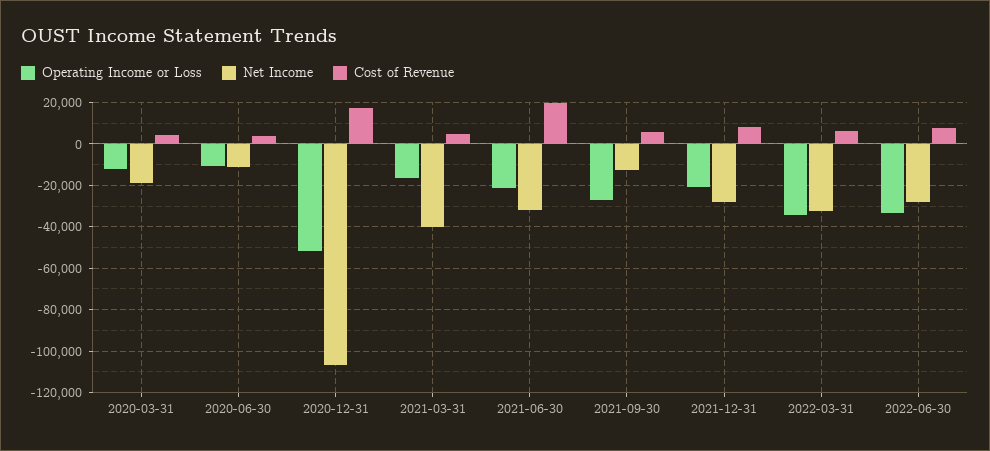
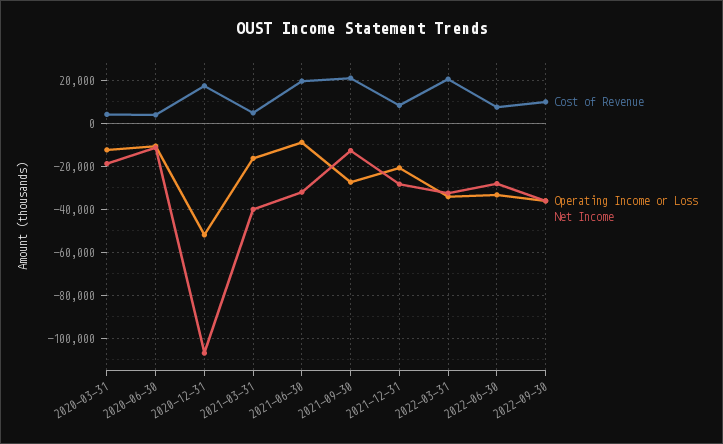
Operating Income or Loss, 2021-06-30: -20000 -> -10000
Cost of Revenue, 2021-09-30: 5000 -> 20000
Cost of Revenue, 2022-03-31: 5000 -> 20000
Cost of Revenue, 2022-09-30: none -> 10000
Operating Income or Loss, 2022-09-30: none -> -35000
Net Income, 2022-09-30: none -> -35000

